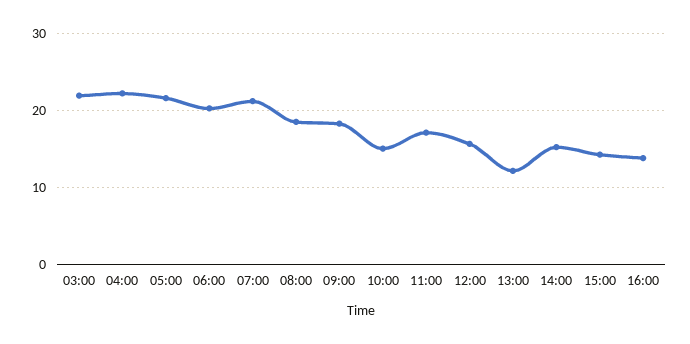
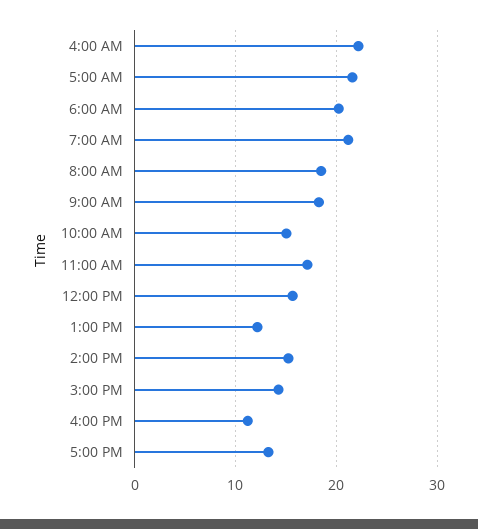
03:00: 22 -> none
16:00: 14 -> 11
5:00 PM: none -> 13

